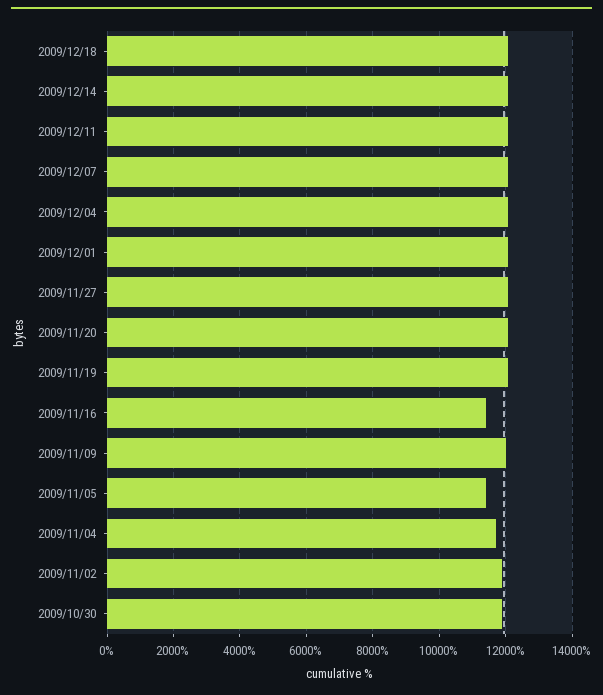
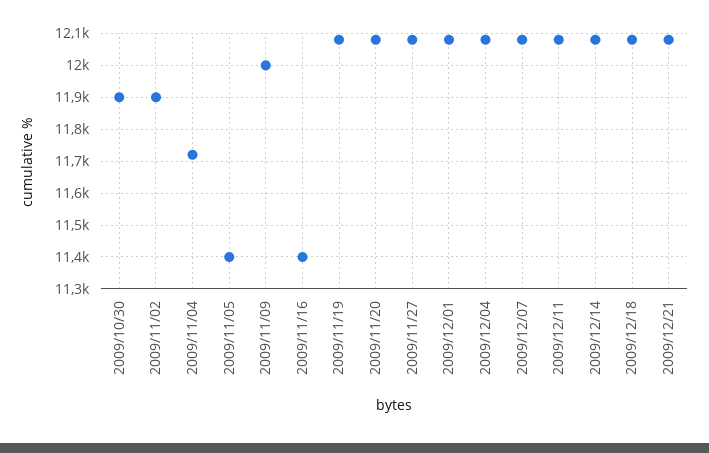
2009/12/21: none -> 12080

